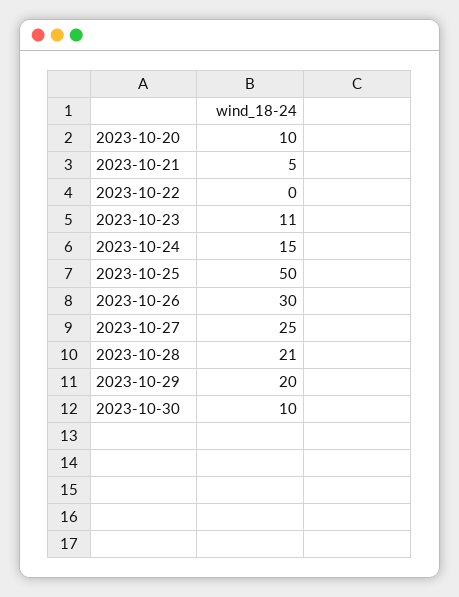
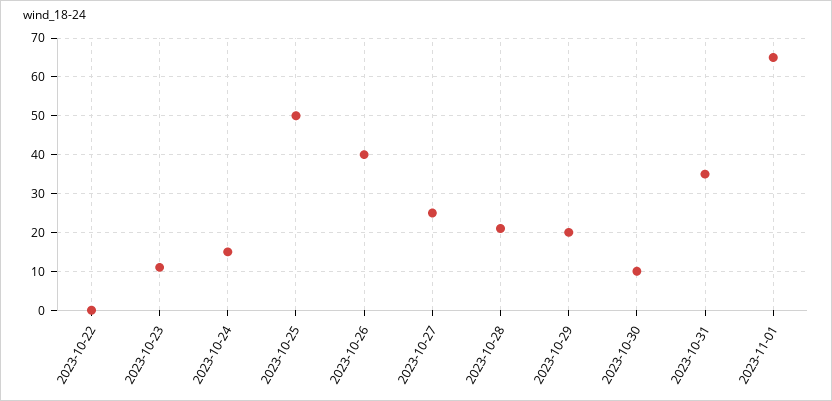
2023-10-20: 10 -> none
2023-10-21: 5 -> none
2023-10-26: 30 -> 40
2023-10-31: none -> 35
2023-11-01: none -> 65

